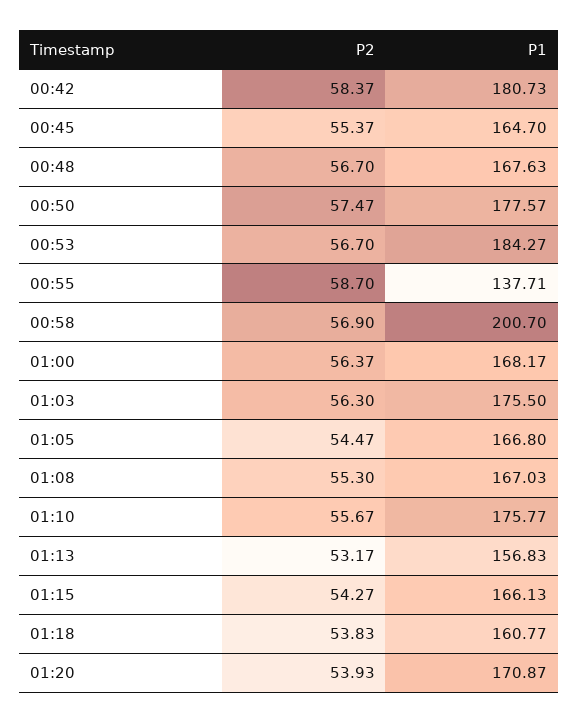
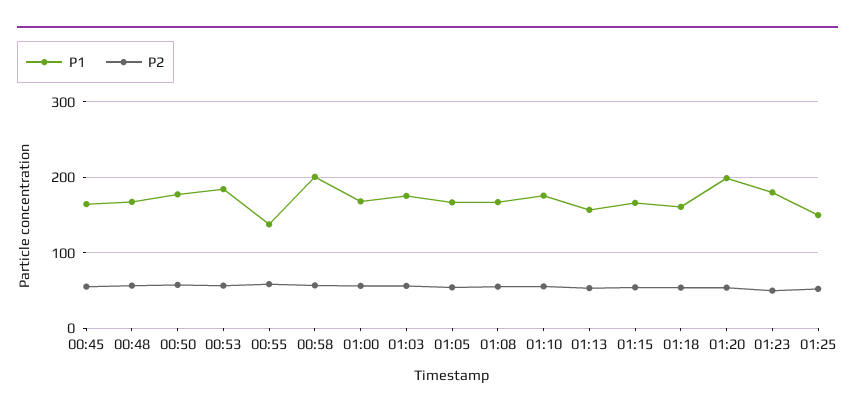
P2, 00:42: 58.37 -> none
P1, 00:42: 180.73 -> none
P1, 01:20: 170.87 -> 200
P1, 01:23: none -> 180
P2, 01:23: none -> 50
P1, 01:25: none -> 150
P2, 01:25: none -> 50

